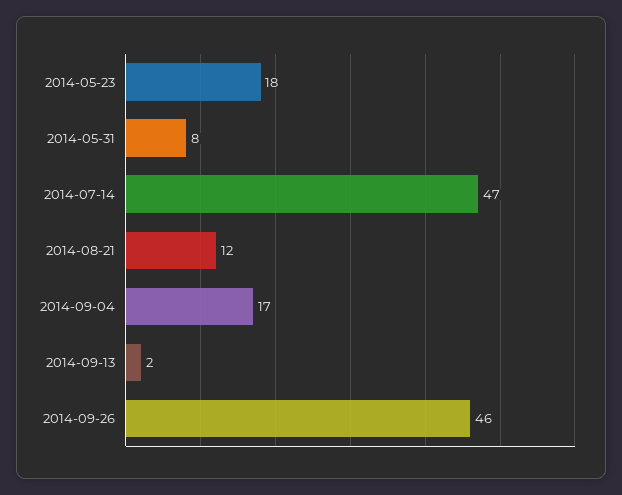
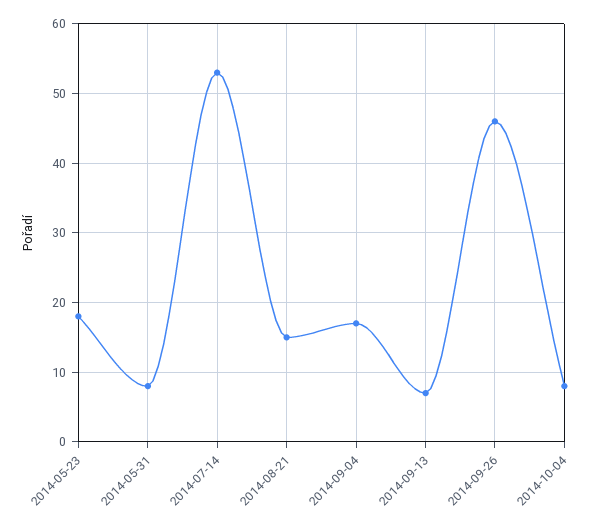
2014-07-14: 47 -> 53
2014-08-21: 12 -> 15
2014-09-13: 2 -> 7
2014-10-04: none -> 8

